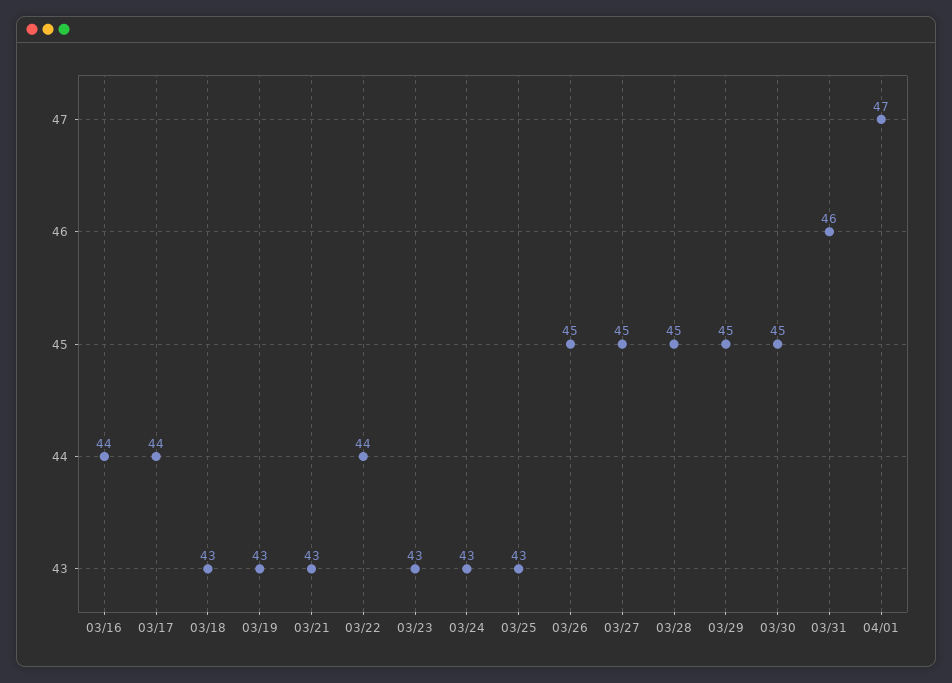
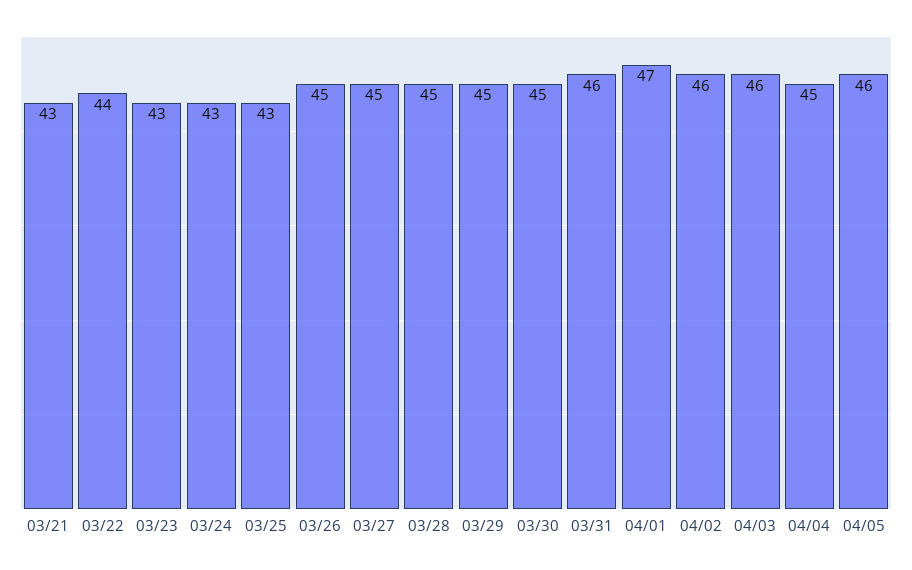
03/16: 44 -> none
03/17: 44 -> none
03/18: 43 -> none
03/19: 43 -> none
04/02: none -> 46
04/03: none -> 46
04/04: none -> 45
04/05: none -> 46

